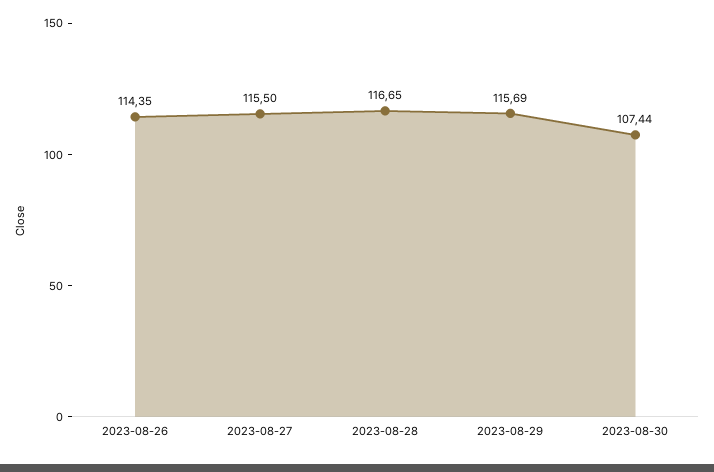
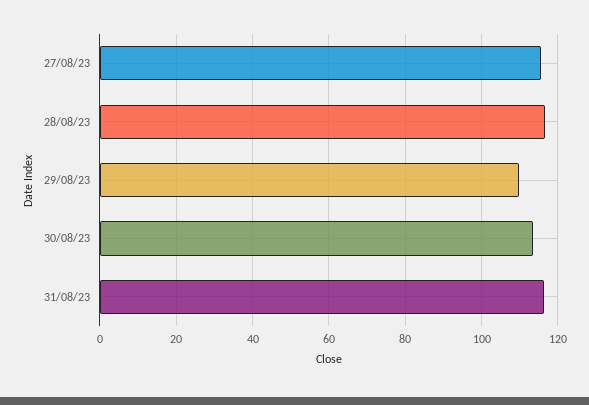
2023-08-26: 114.35 -> none
2023-08-29: 115.69 -> 110
2023-08-30: 107.44 -> 114
31/08/23: none -> 116

